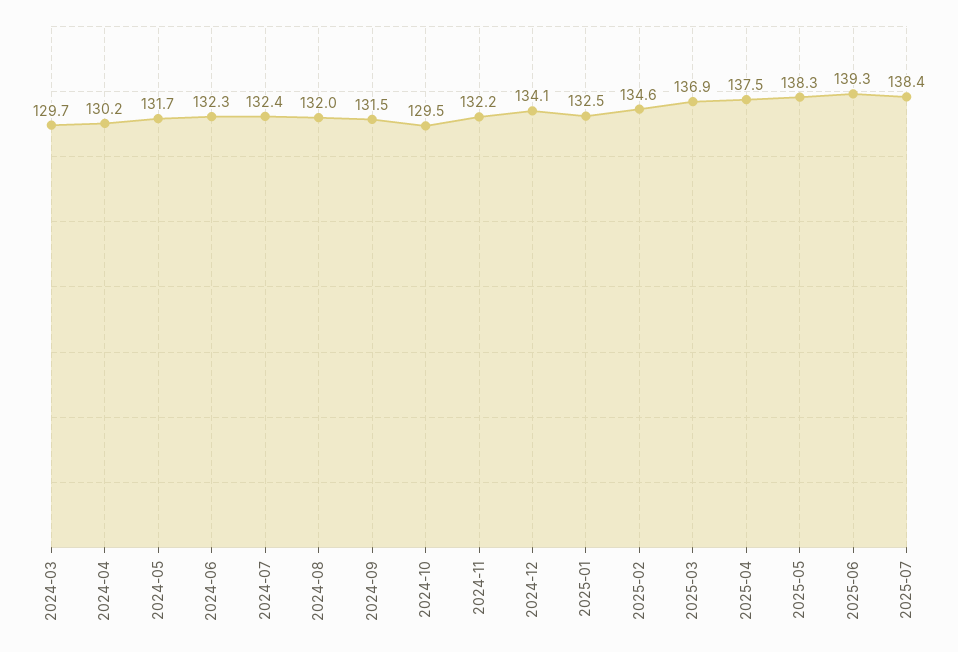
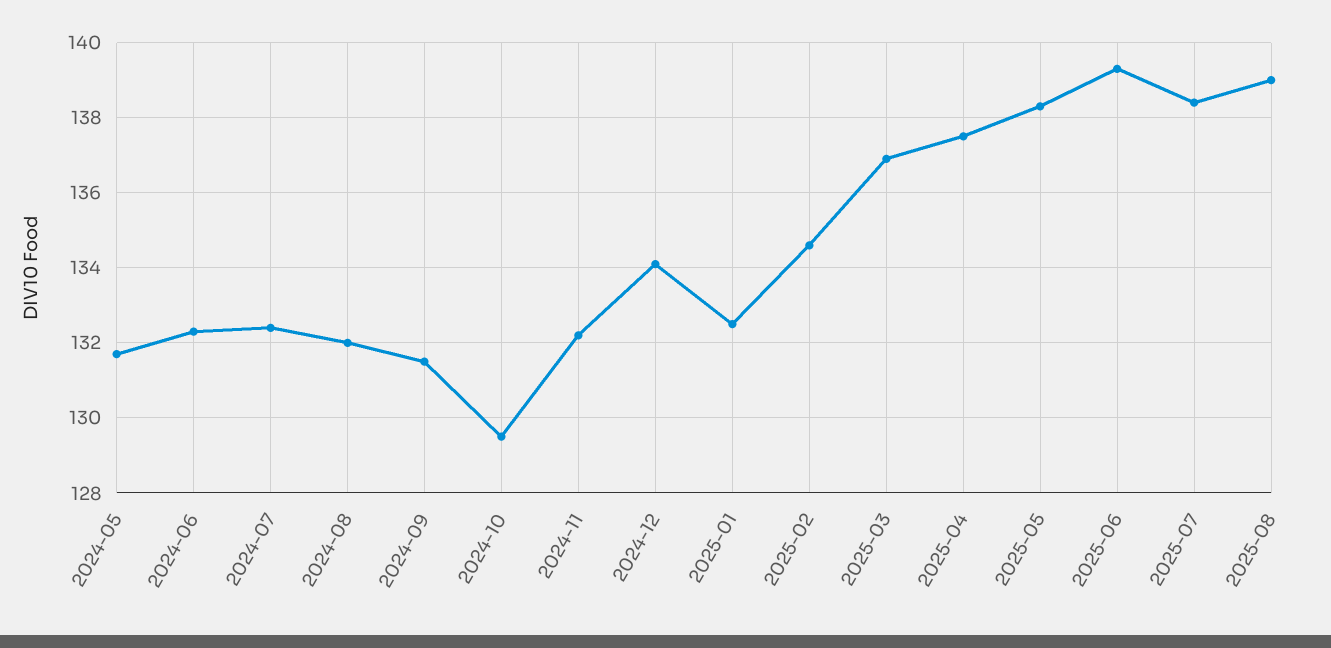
2024-03: 129.7 -> none
2024-04: 130.2 -> none
2025-08: none -> 139

